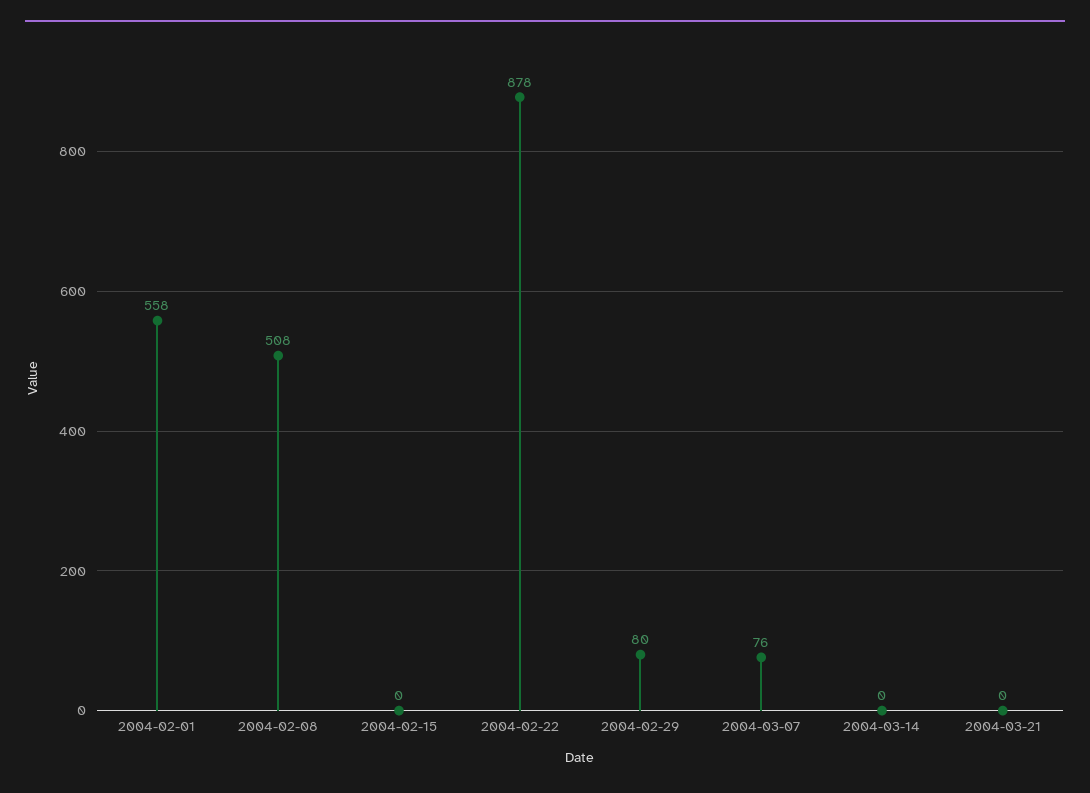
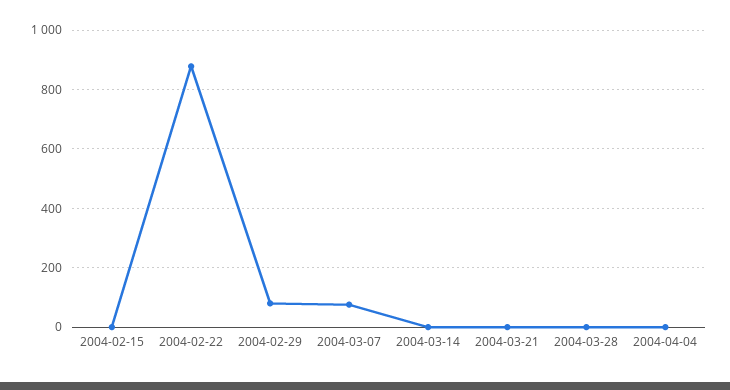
2004-02-01: 558 -> none
2004-02-08: 508 -> none
2004-03-28: none -> 0
2004-04-04: none -> 0

